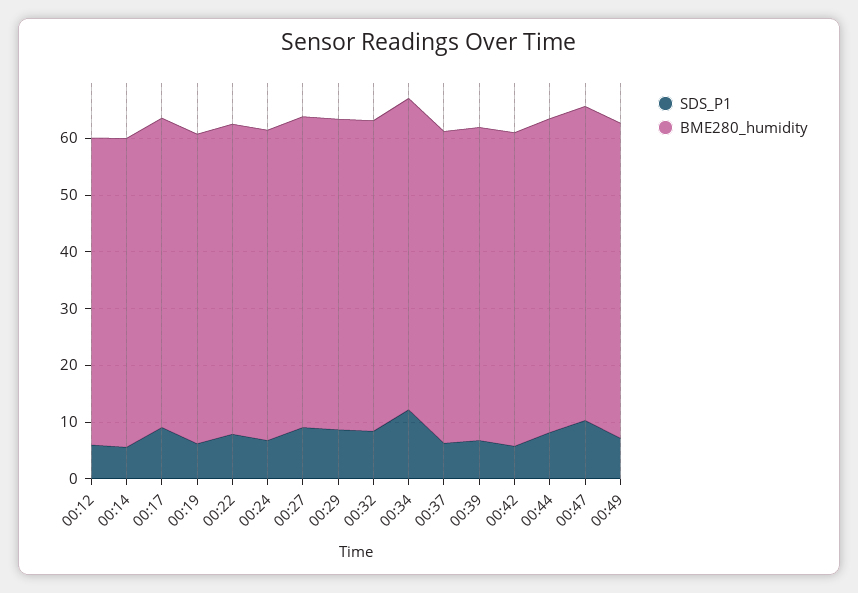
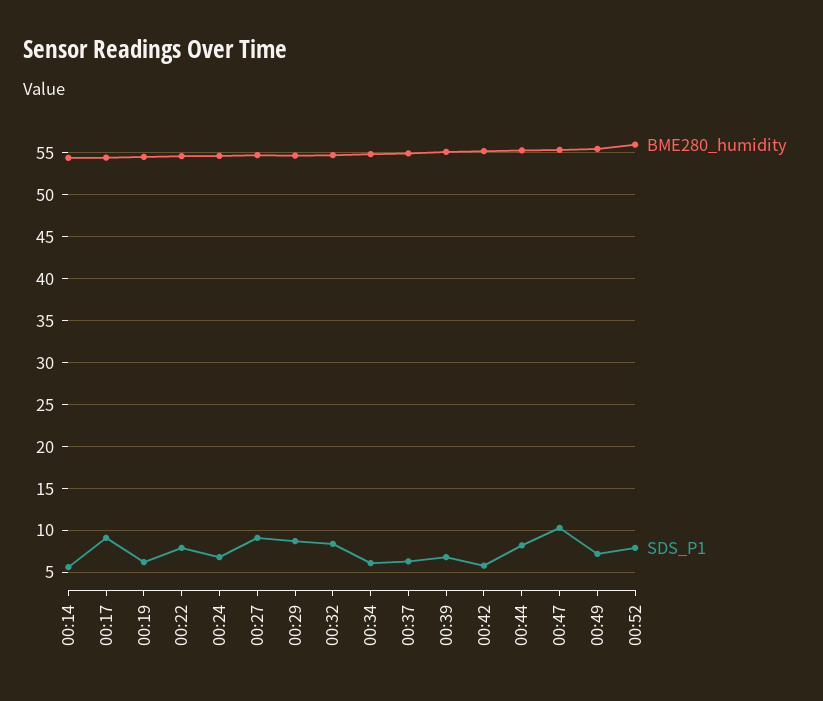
SDS_P1, 00:12: 6 -> none
BME280_humidity, 00:12: 54 -> none
SDS_P1, 00:34: 12 -> 6
BME280_humidity, 00:52: none -> 56
SDS_P1, 00:52: none -> 8

